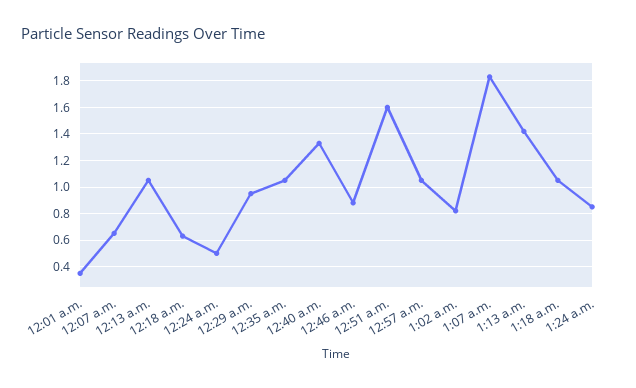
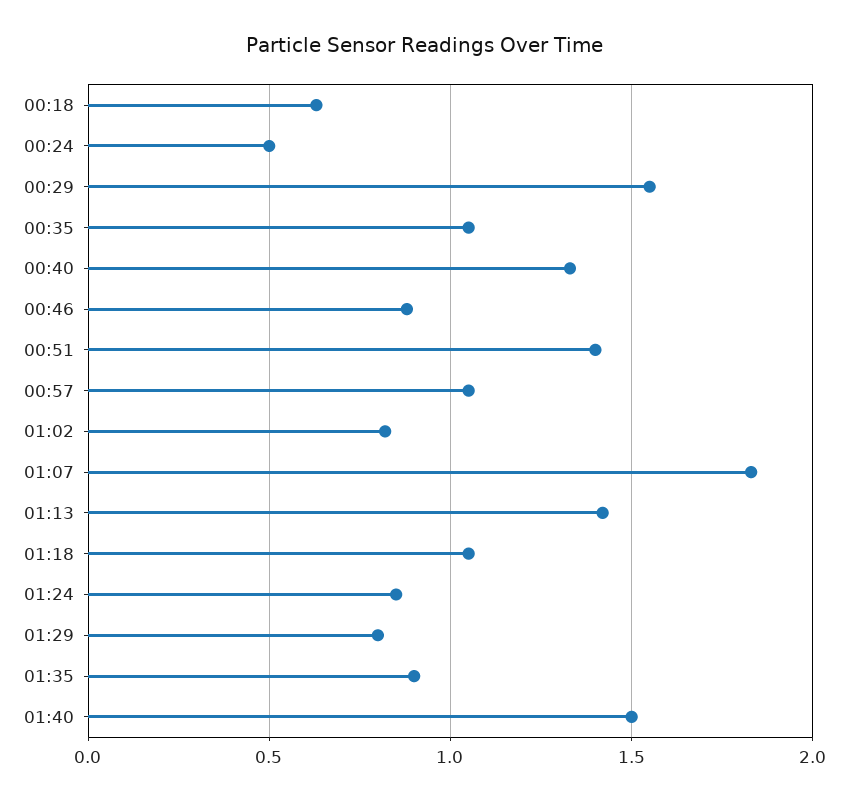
12:01 a.m.: 0.35 -> none
12:07 a.m.: 0.65 -> none
12:13 a.m.: 1.05 -> none
12:29 a.m.: 0.95 -> 1.55
12:51 a.m.: 1.6 -> 1.4
01:29: none -> 0.8
01:35: none -> 0.9
01:40: none -> 1.5

